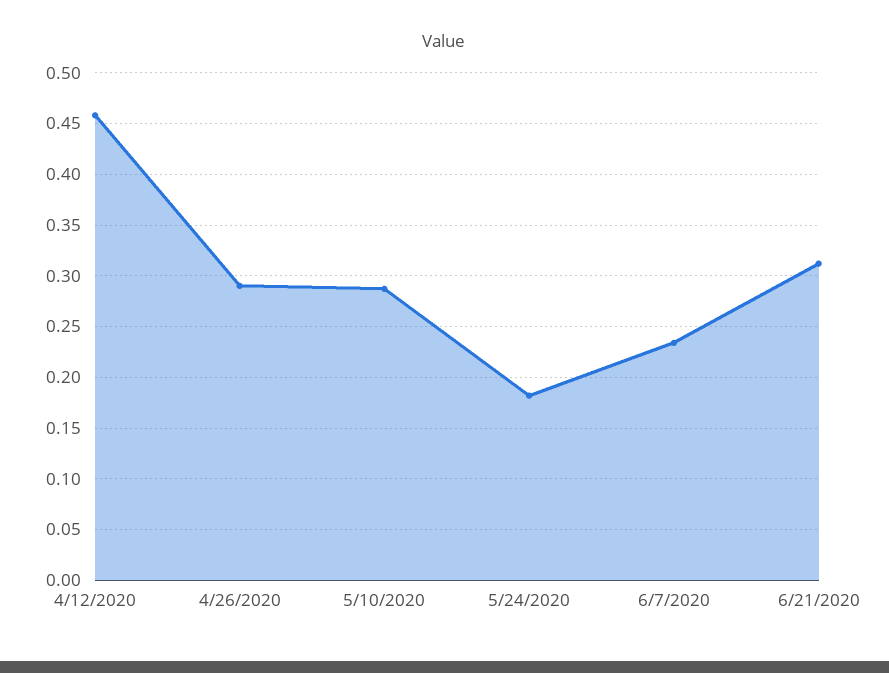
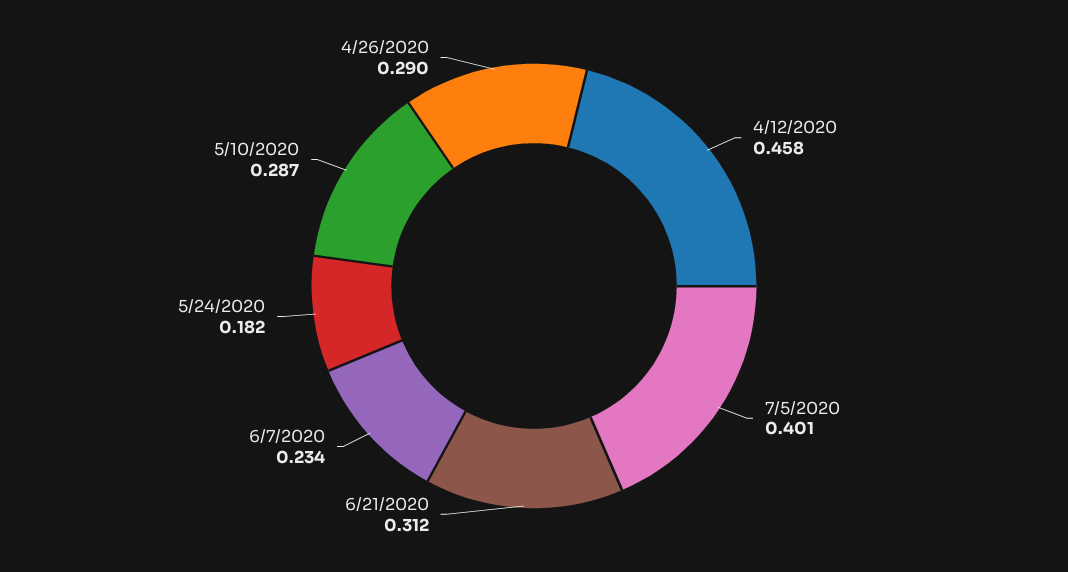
7/5/2020: none -> 0.401

